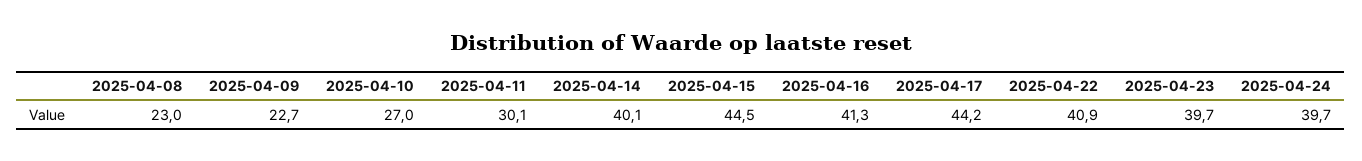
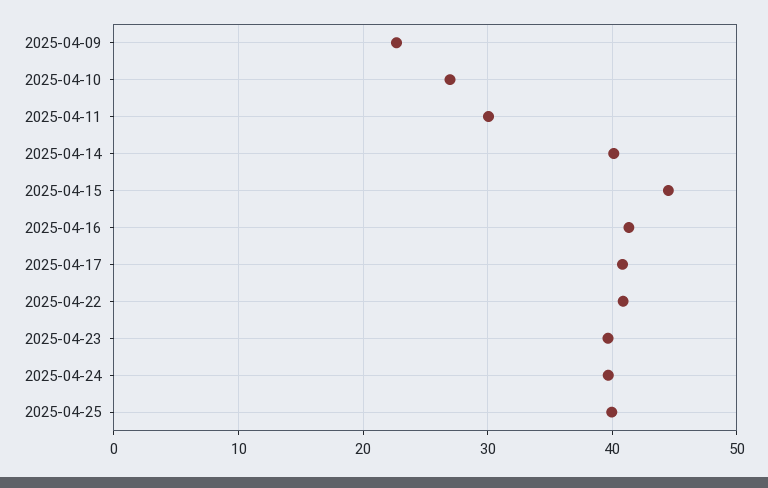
2025-04-08: 23 -> none
2025-04-17: 44.2 -> 41
2025-04-25: none -> 40

